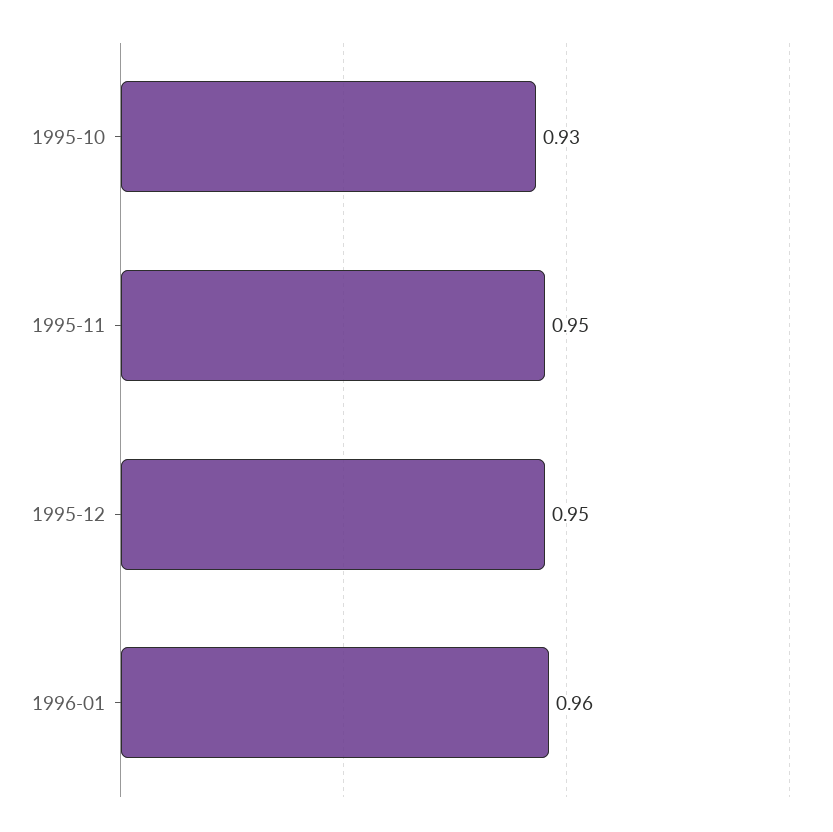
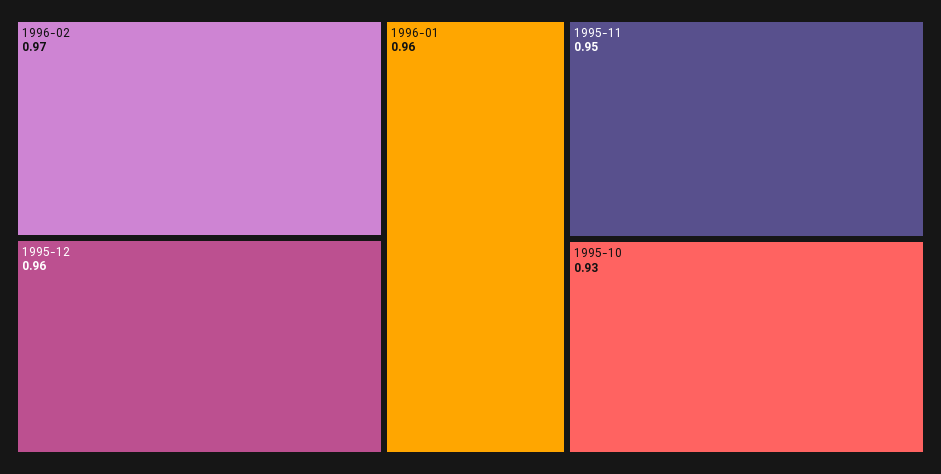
1995-12: 0.95 -> 0.96
1996-02: none -> 0.97

